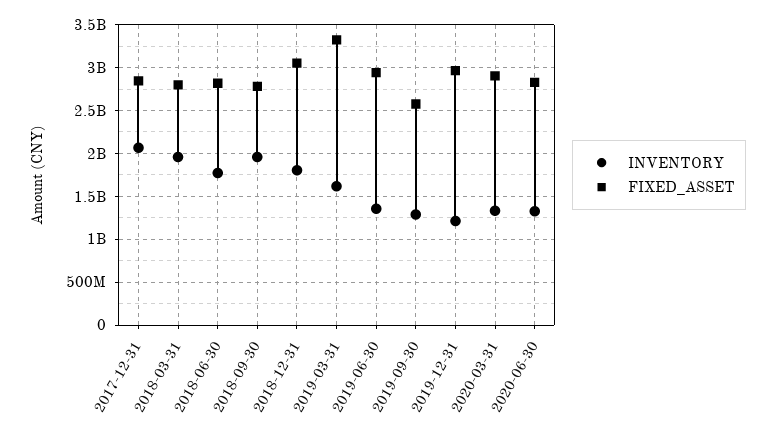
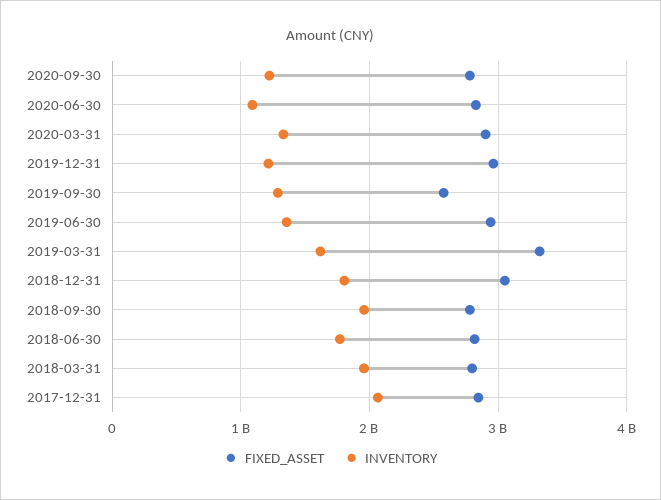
INVENTORY, 2020-06-30: 1300000000 -> 1100000000
FIXED_ASSET, 2020-09-30: none -> 2800000000
INVENTORY, 2020-09-30: none -> 1200000000

